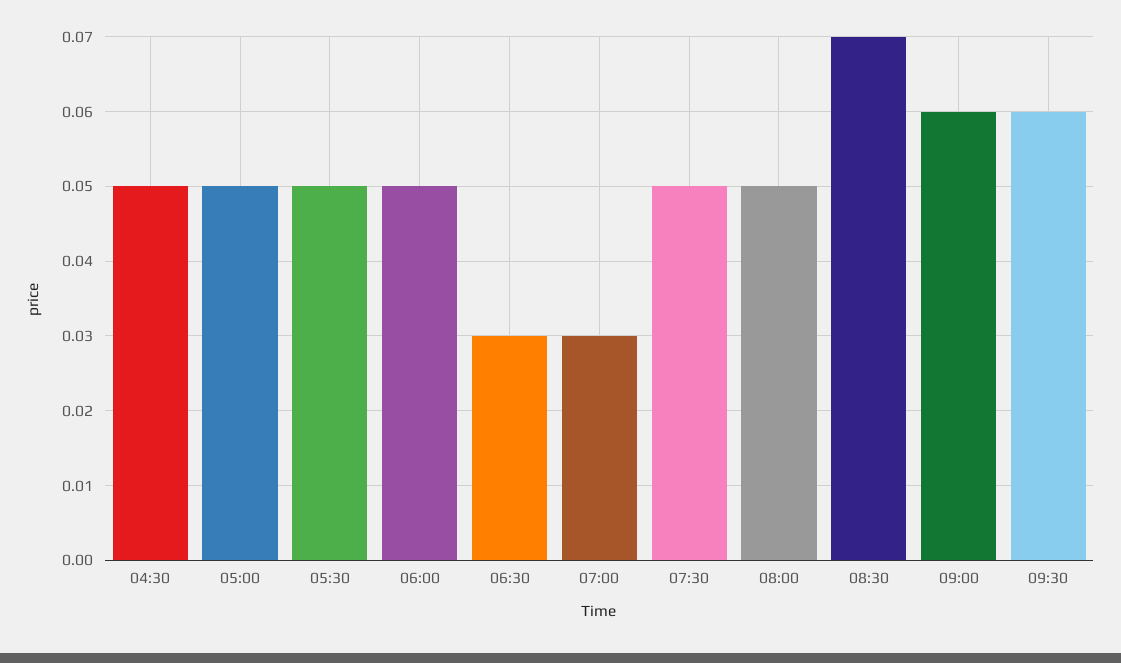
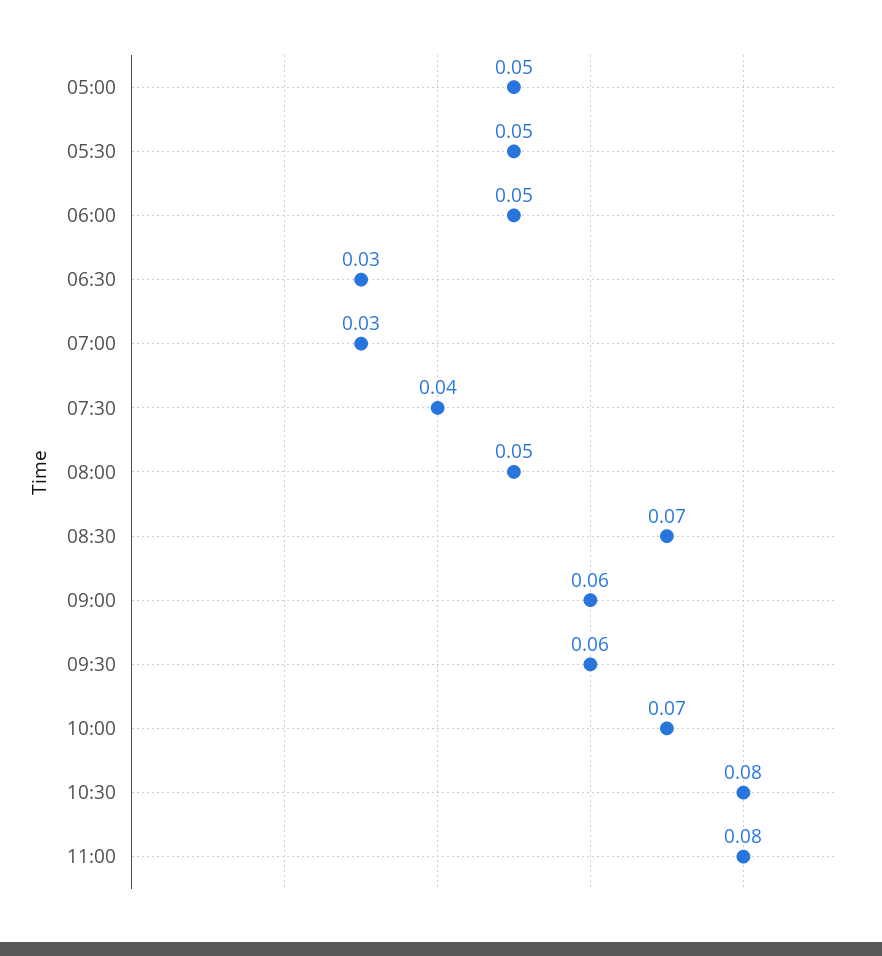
04:30: 0.05 -> none
07:30: 0.05 -> 0.04
10:00: none -> 0.07
10:30: none -> 0.08
11:00: none -> 0.08

